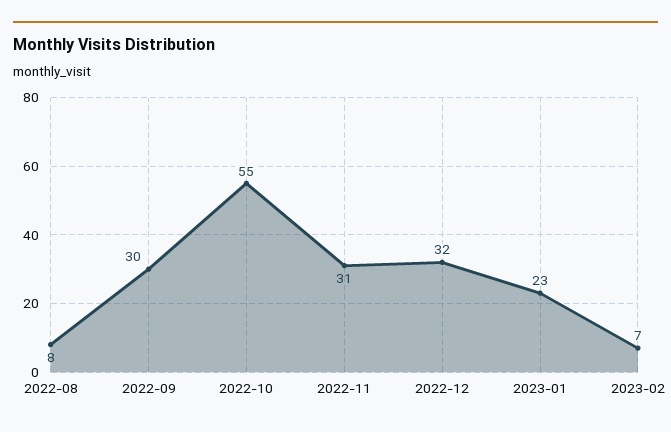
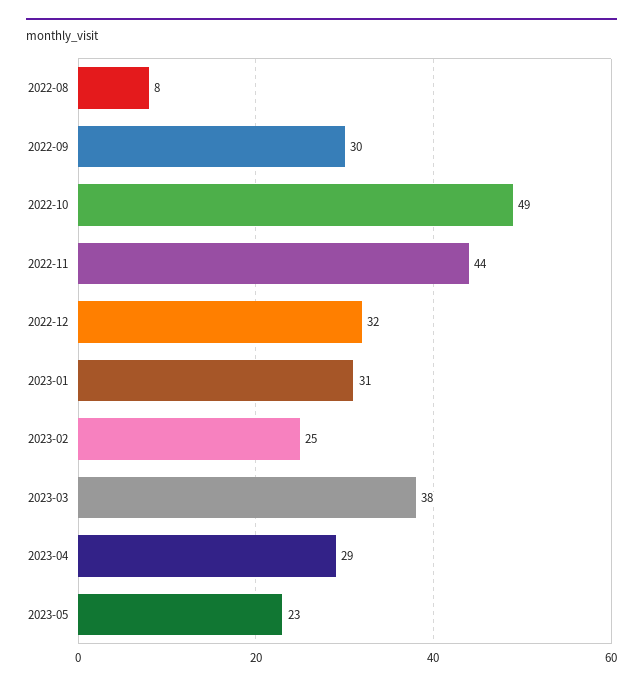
2022-10: 55 -> 49
2022-11: 31 -> 44
2023-01: 23 -> 31
2023-02: 7 -> 25
2023-03: none -> 38
2023-04: none -> 29
2023-05: none -> 23

